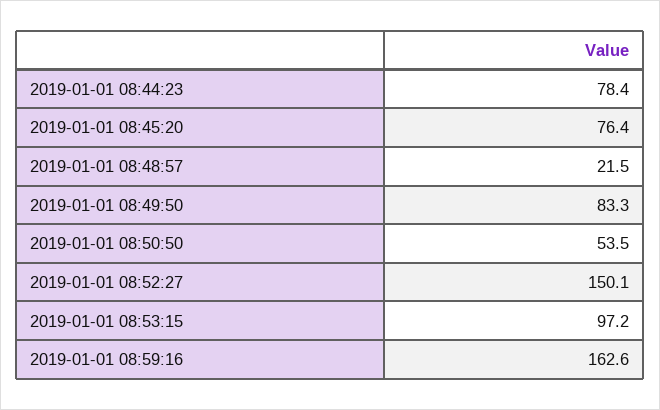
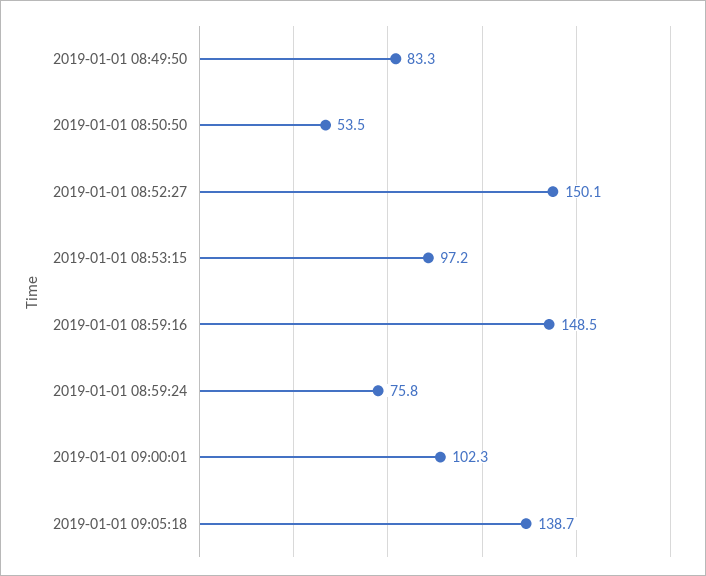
2019-01-01 08:44:23: 78.4 -> none
2019-01-01 08:45:20: 76.4 -> none
2019-01-01 08:48:57: 21.5 -> none
2019-01-01 08:59:16: 162.6 -> 148.5
2019-01-01 08:59:24: none -> 75.8
2019-01-01 09:00:01: none -> 102.3
2019-01-01 09:05:18: none -> 138.7

